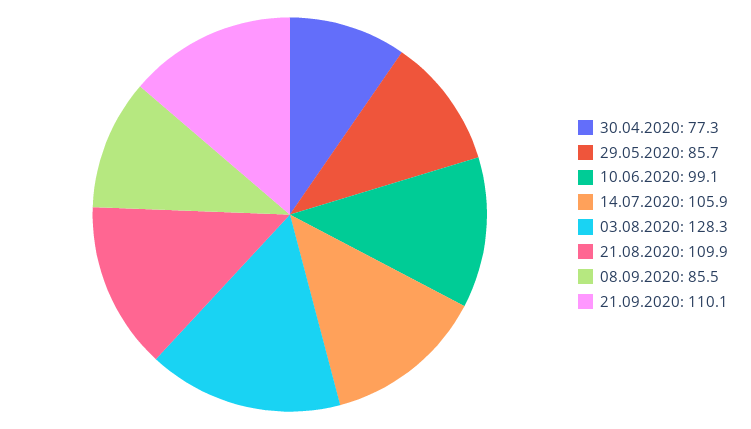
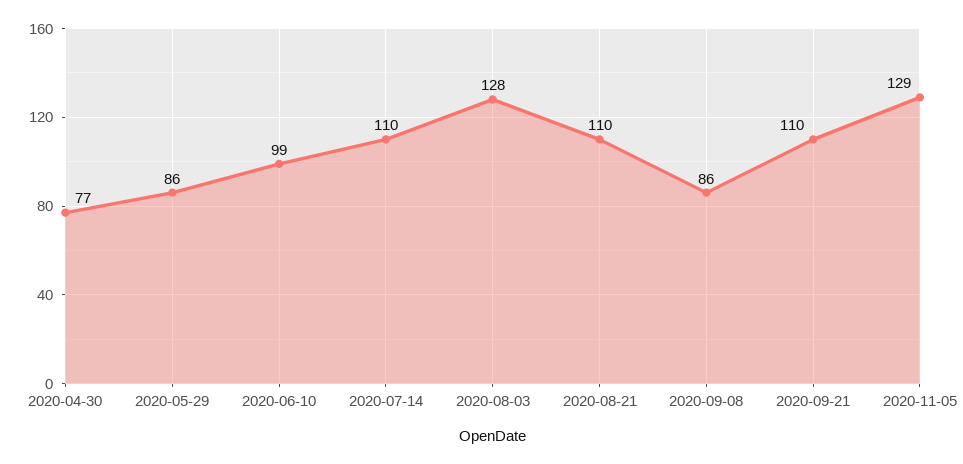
14.07.2020: 105.9 -> 110
2020-11-05: none -> 129

